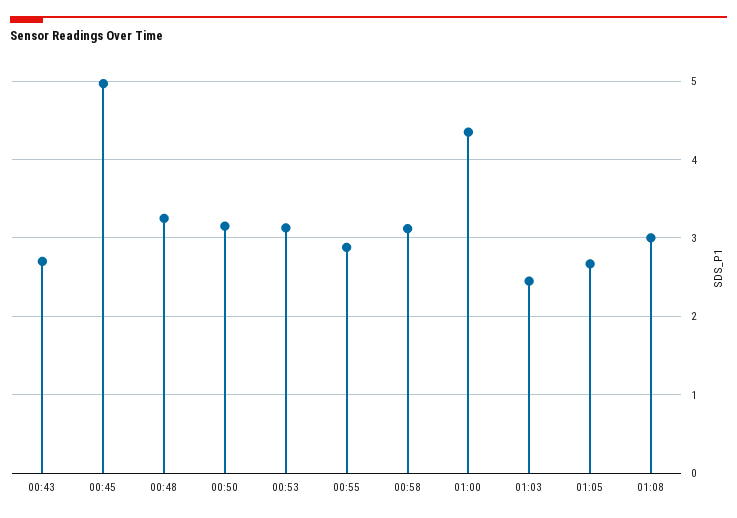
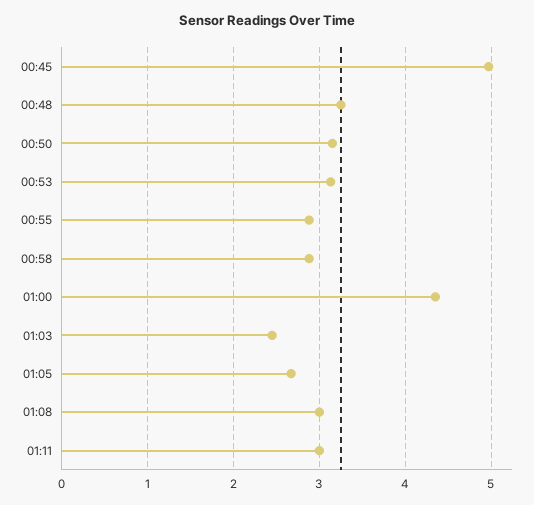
00:43: 2.7 -> none
00:58: 3.1 -> 2.9
01:11: none -> 3

